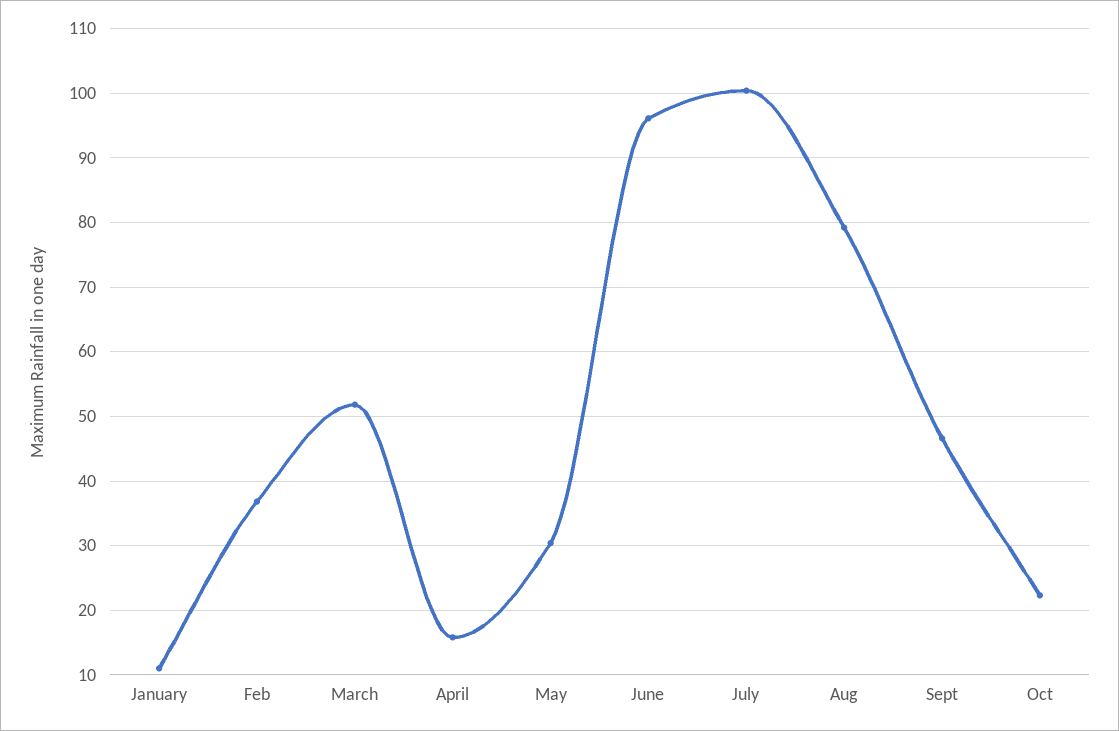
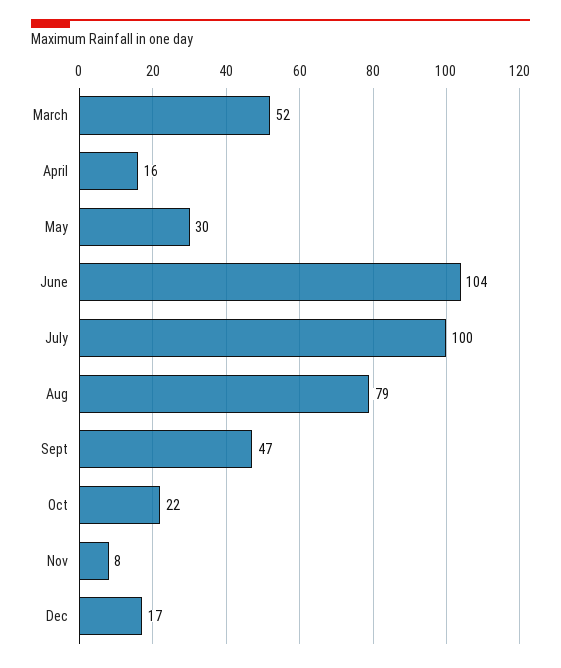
January: 11 -> none
Feb: 37 -> none
June: 96 -> 104
Nov: none -> 8
Dec: none -> 17

